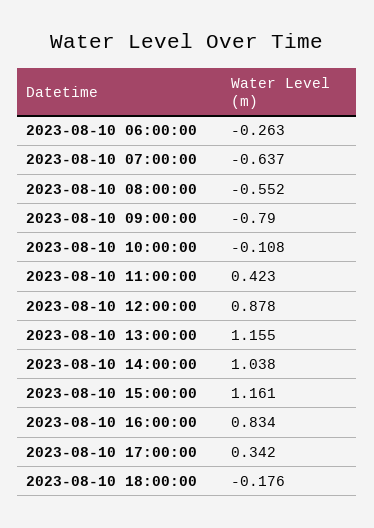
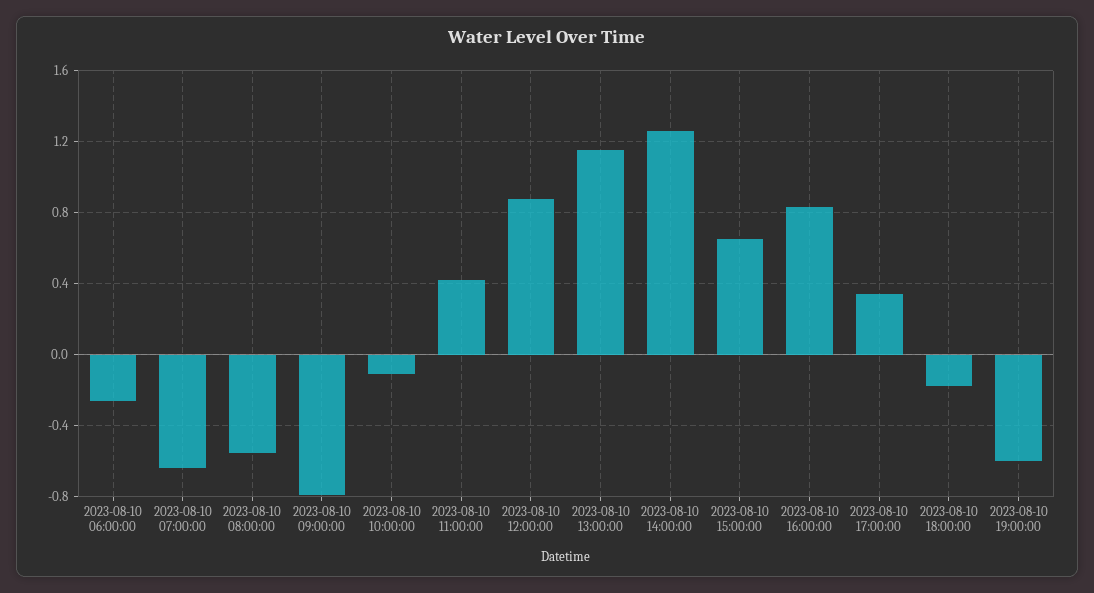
2023-08-10 14:00:00: 1.038 -> 1.25
2023-08-10 15:00:00: 1.161 -> 0.65
2023-08-10 19:00:00: none -> -0.6

